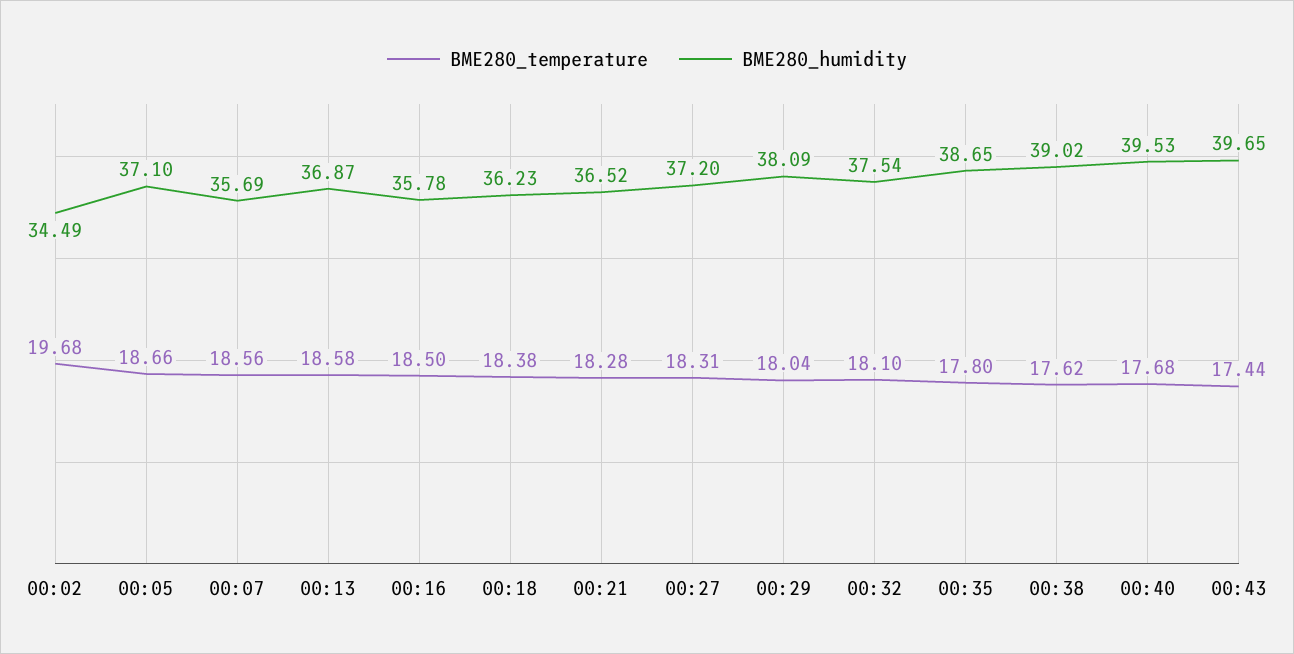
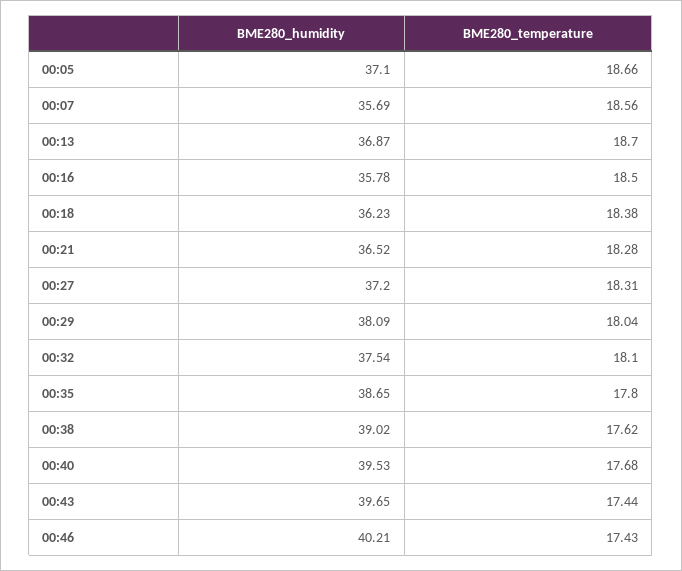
BME280_temperature, 00:02: 19.68 -> none
BME280_humidity, 00:02: 34.49 -> none
BME280_temperature, 00:13: 18.58 -> 18.7
BME280_humidity, 00:46: none -> 40.21
BME280_temperature, 00:46: none -> 17.43

